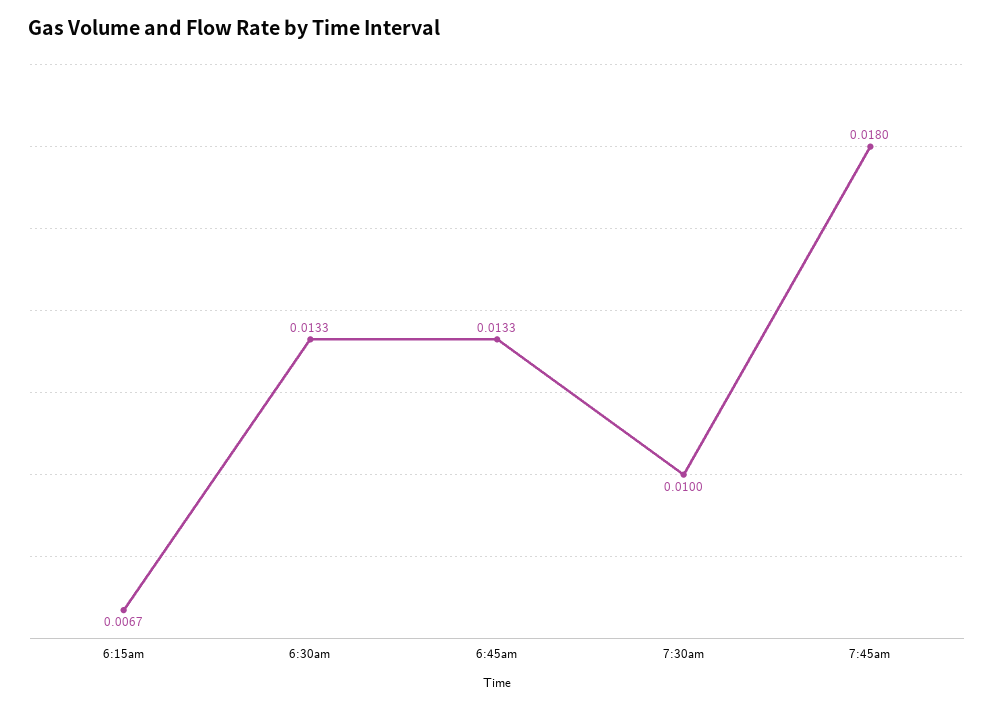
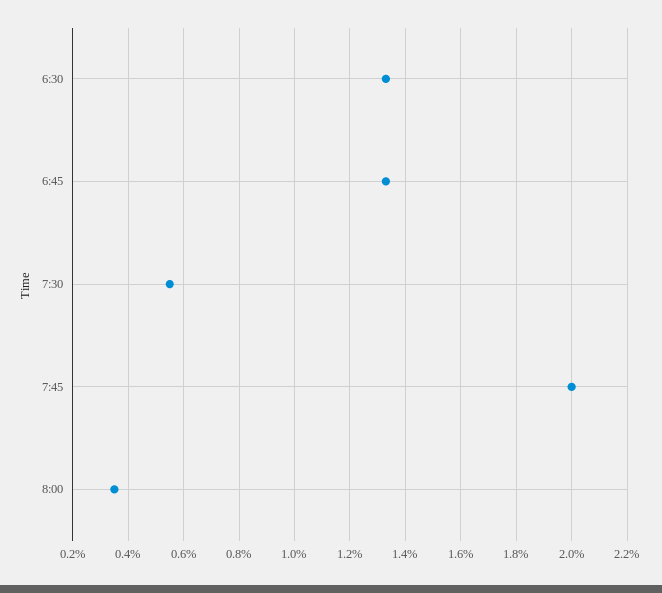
6:15am: 0.0067 -> none
7:30am: 0.01 -> 0.0055
7:45am: 0.018 -> 0.02
8:00: none -> 0.0035

